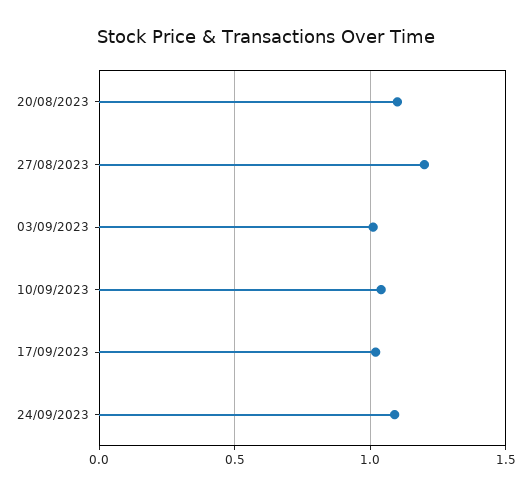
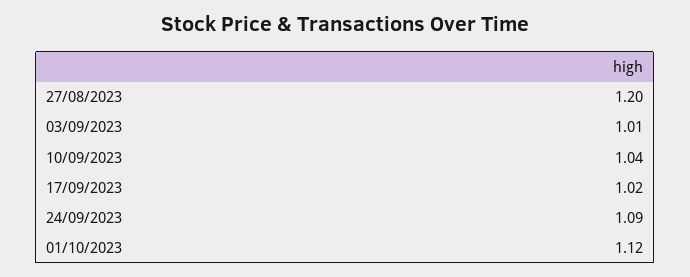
20/08/2023: 1.1 -> none
01/10/2023: none -> 1.12

